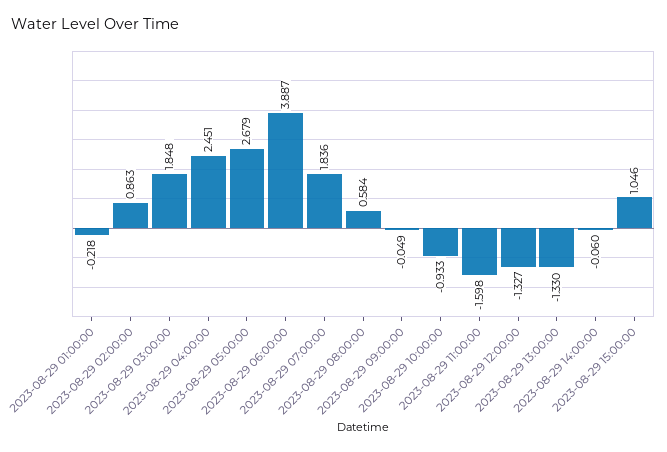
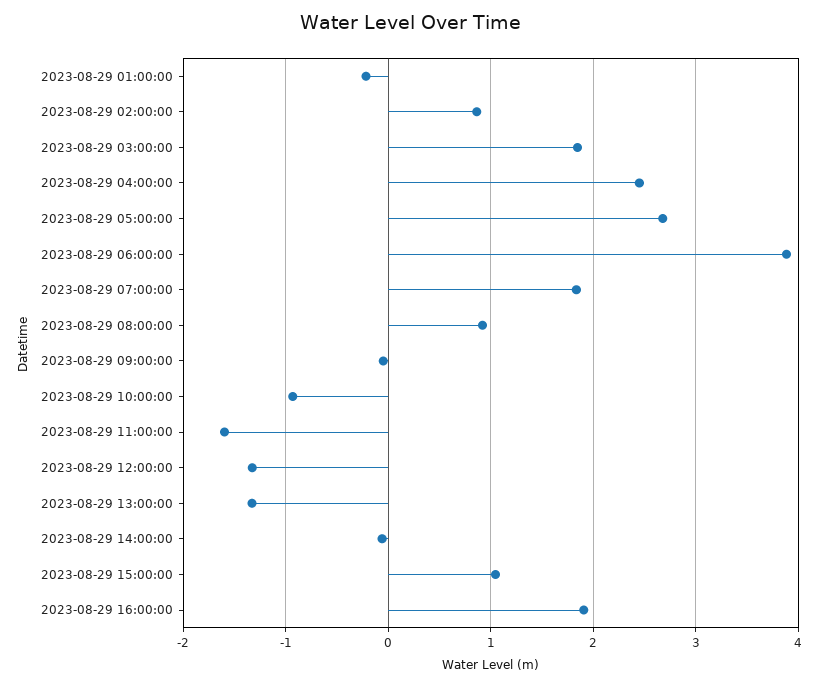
2023-08-29 08:00:00: 0.584 -> 0.9
2023-08-29 16:00:00: none -> 1.9

